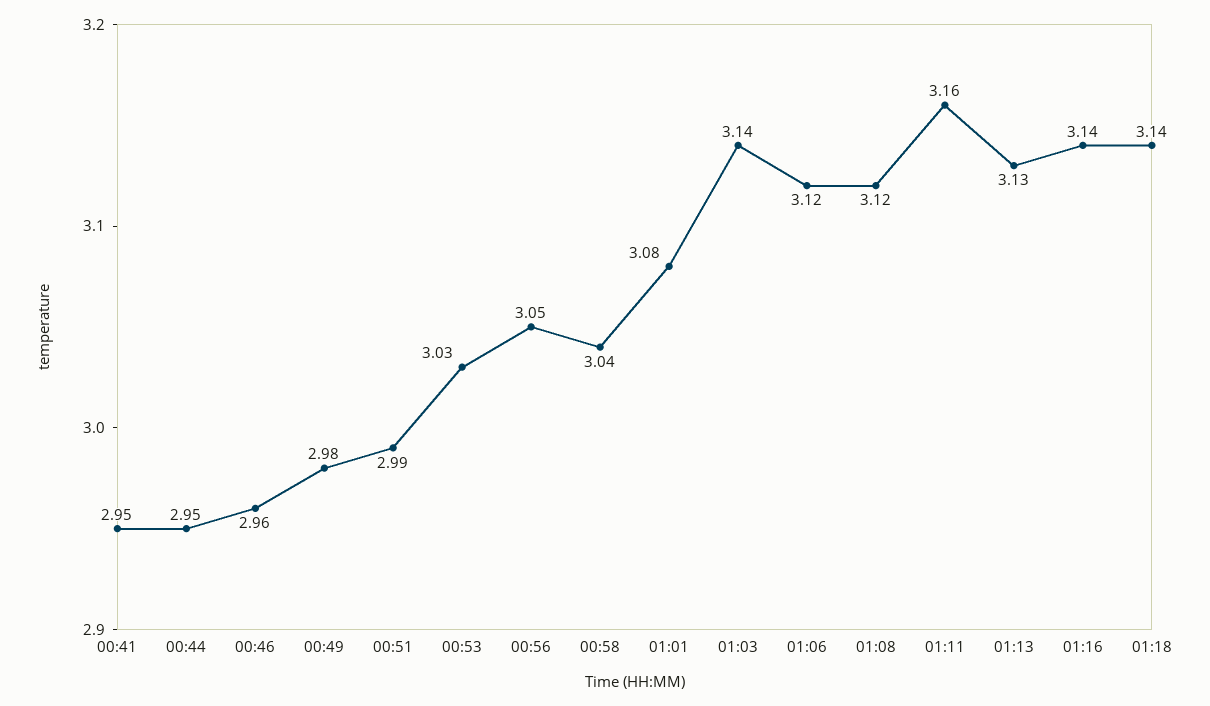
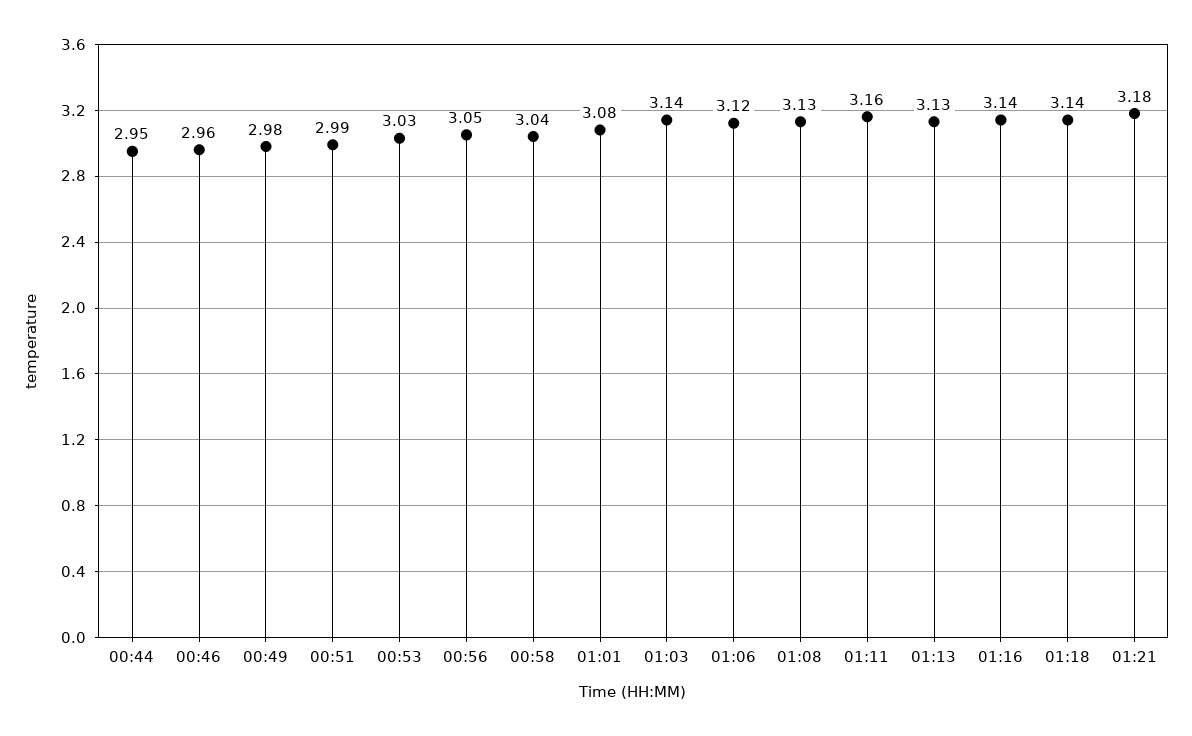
00:41: 2.95 -> none
01:08: 3.12 -> 3.13
01:21: none -> 3.18

